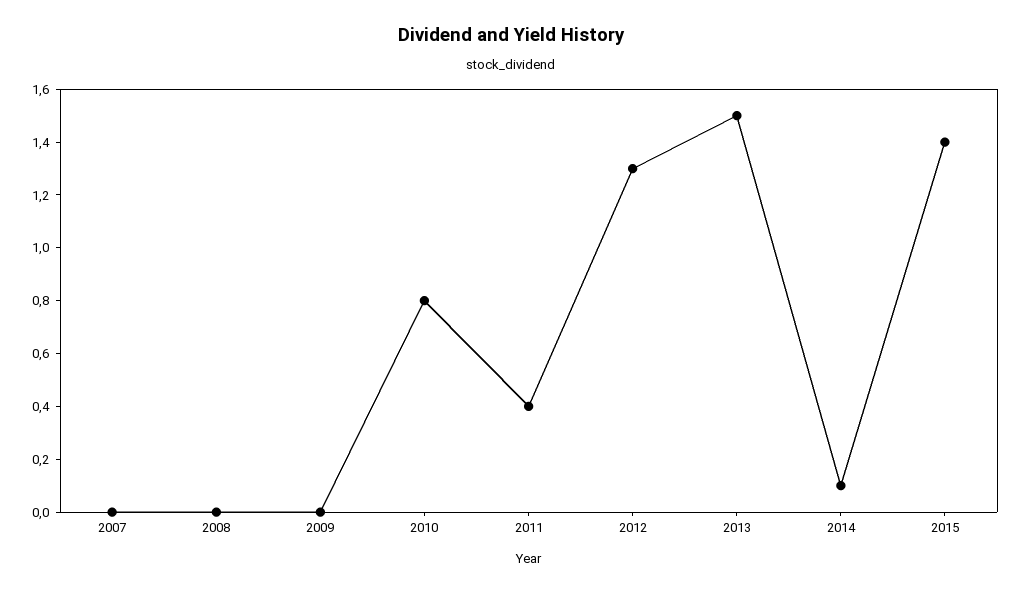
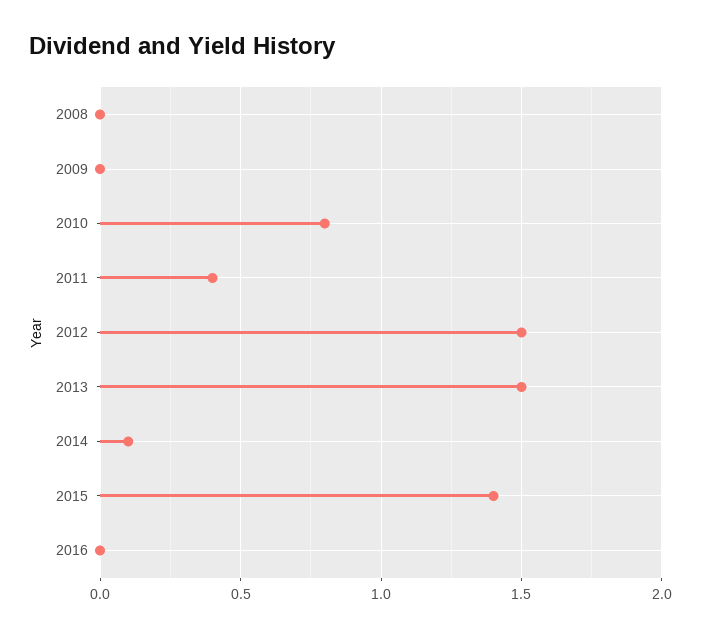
2007: 0 -> none
2012: 1.3 -> 1.5
2016: none -> 0

